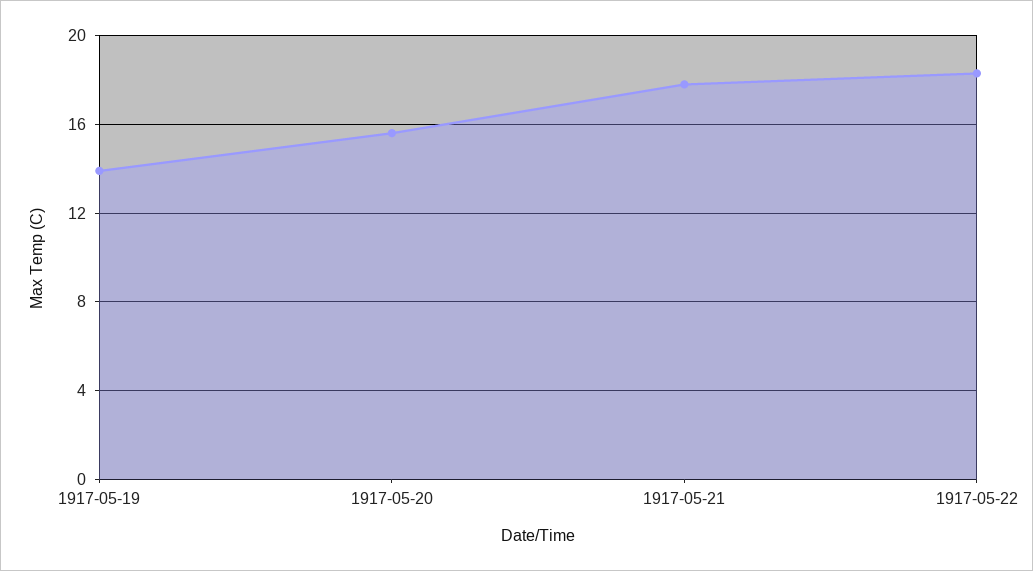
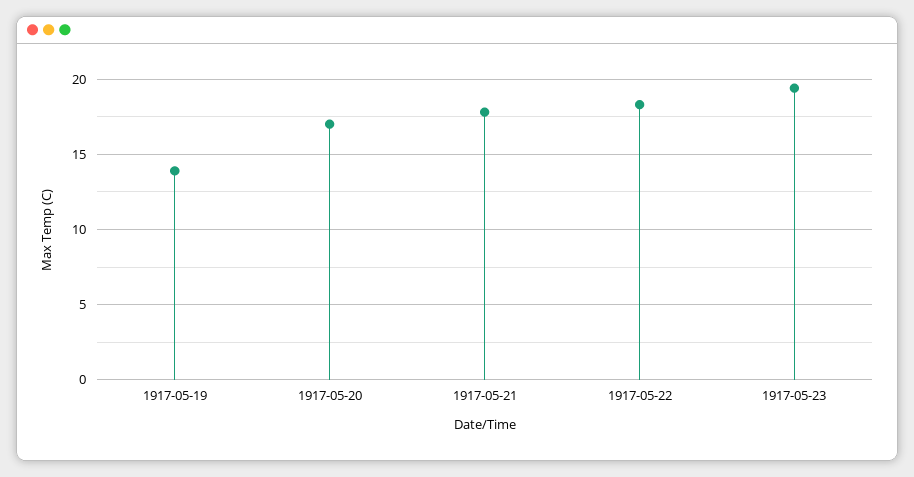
1917-05-20: 15.5 -> 17
1917-05-23: none -> 19.5

